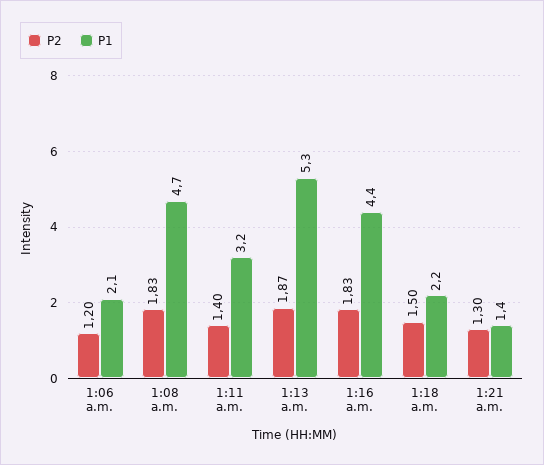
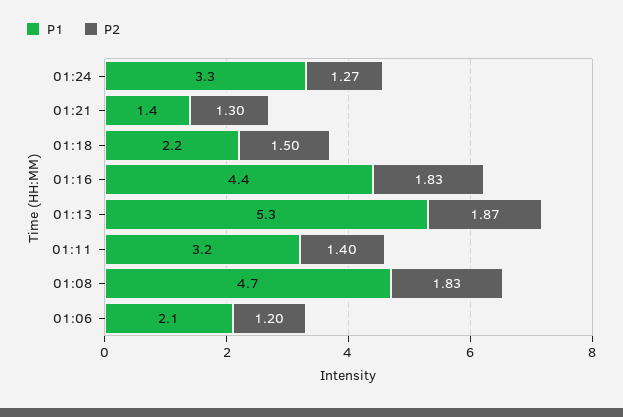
P1, 01:24: none -> 3.3
P2, 01:24: none -> 1.27

